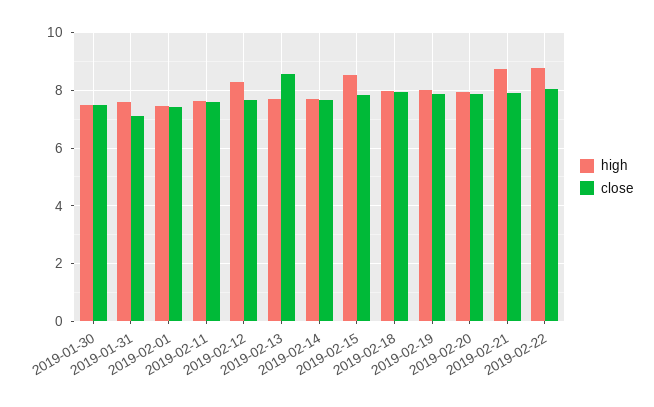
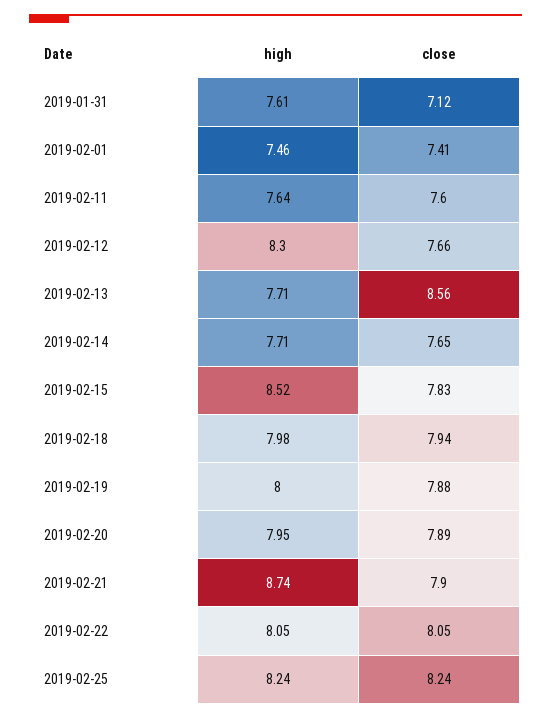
high, 2019-01-30: 7.5 -> none
close, 2019-01-30: 7.5 -> none
high, 2019-02-22: 8.75 -> 8.05
high, 2019-02-25: none -> 8.24
close, 2019-02-25: none -> 8.24

